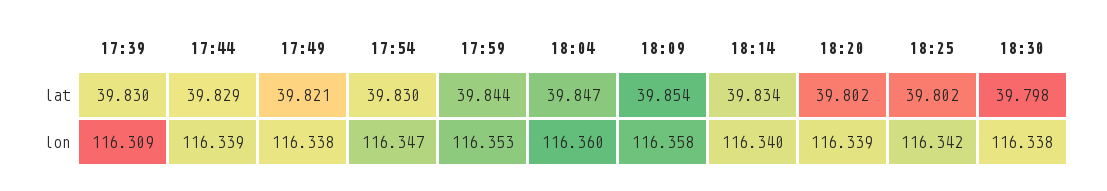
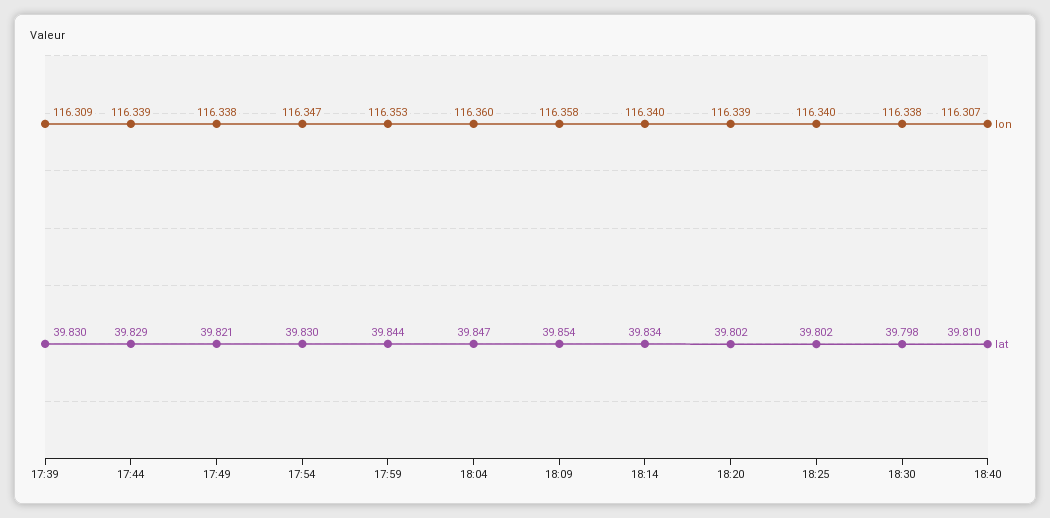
lon, 18:25: 116.342 -> 116.34
lon, 18:40: none -> 116.307
lat, 18:40: none -> 39.81

